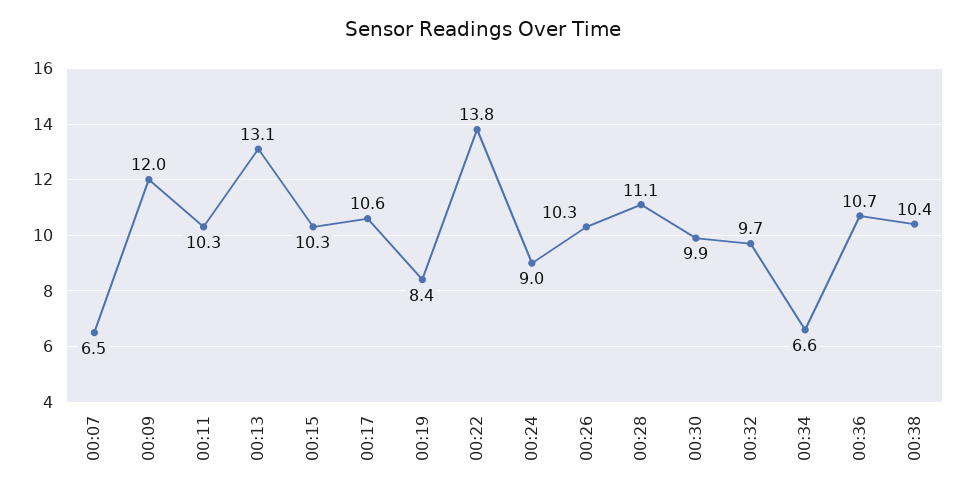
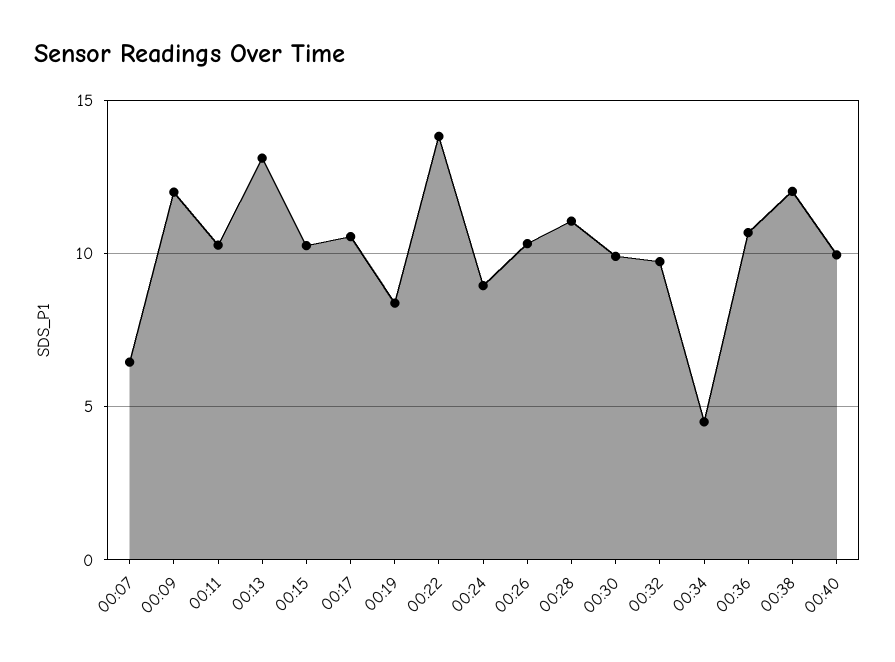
00:34: 6.6 -> 4.5
00:38: 10.4 -> 12
00:40: none -> 10

